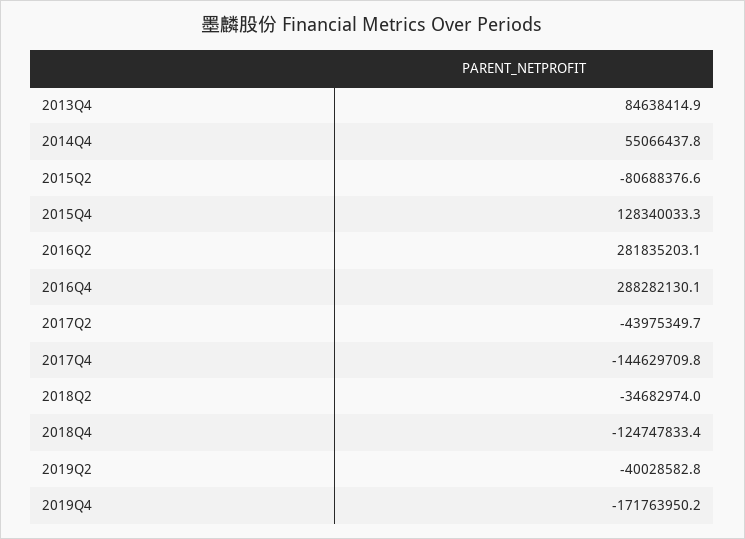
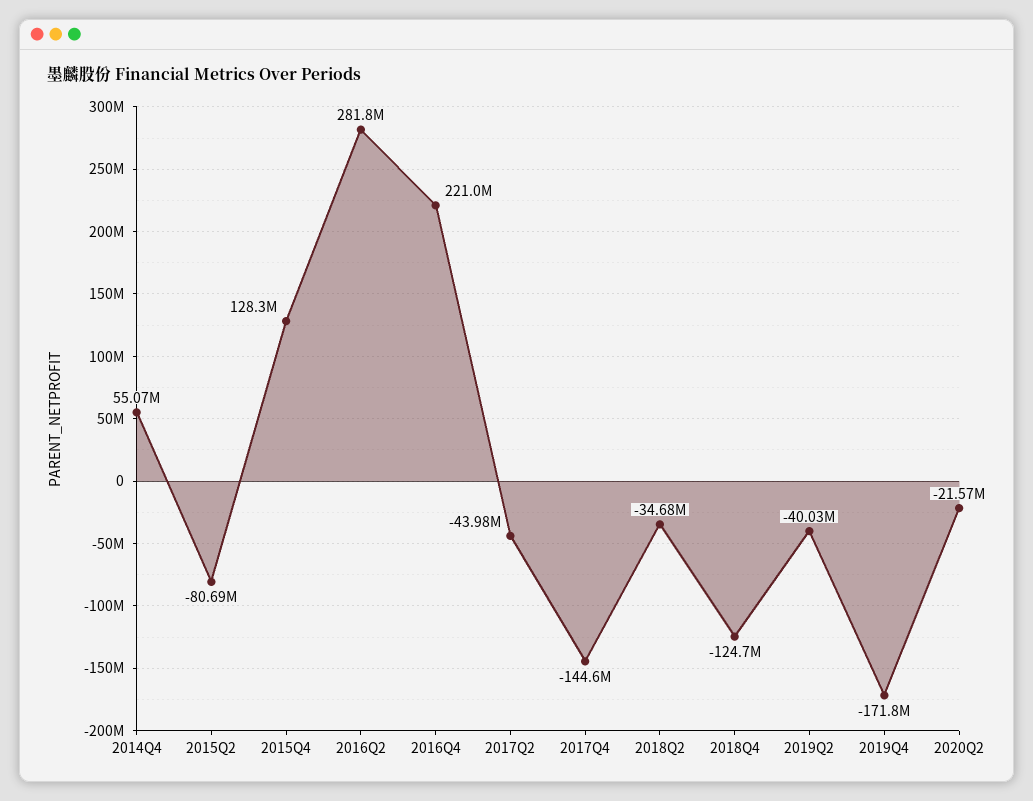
2013Q4: 84638414.9 -> none
2016Q4: 288282130.1 -> 221000000
2020Q2: none -> -21570000

